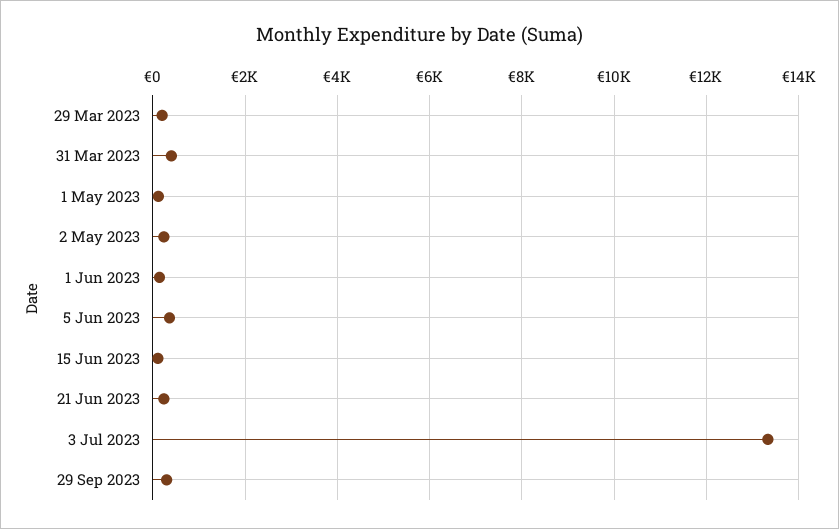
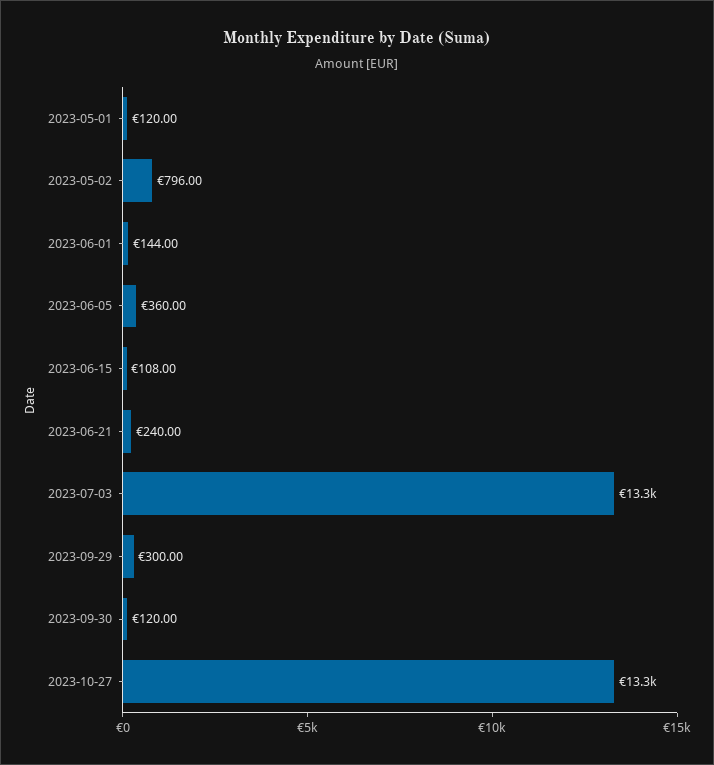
29 Mar 2023: 200 -> none
31 Mar 2023: 400 -> none
2 May 2023: 200 -> 796
2023-09-30: none -> 120
2023-10-27: none -> 13300

